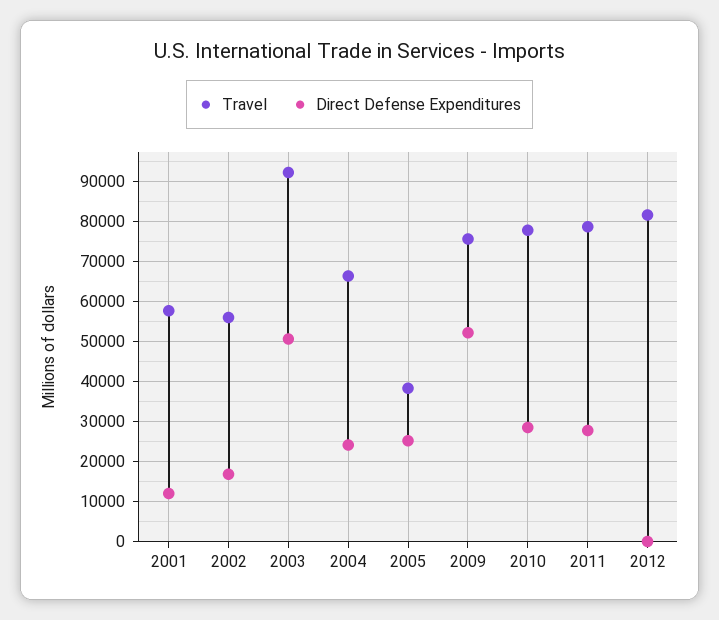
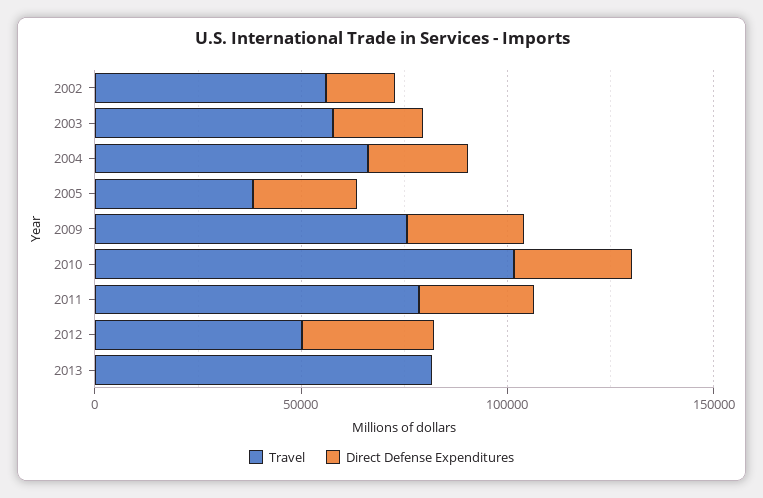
Travel, 2001: 58000 -> none
Direct Defense Expenditures, 2001: 12000 -> none
Travel, 2003: 92000 -> 60000
Direct Defense Expenditures, 2003: 50000 -> 20000
Direct Defense Expenditures, 2009: 52000 -> 30000
Travel, 2010: 78000 -> 100000
Travel, 2012: 82000 -> 50000
Direct Defense Expenditures, 2012: 0 -> 30000
Travel, 2013: none -> 80000
Direct Defense Expenditures, 2013: none -> 0

